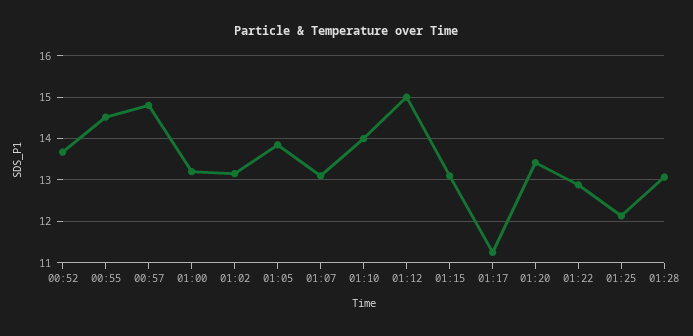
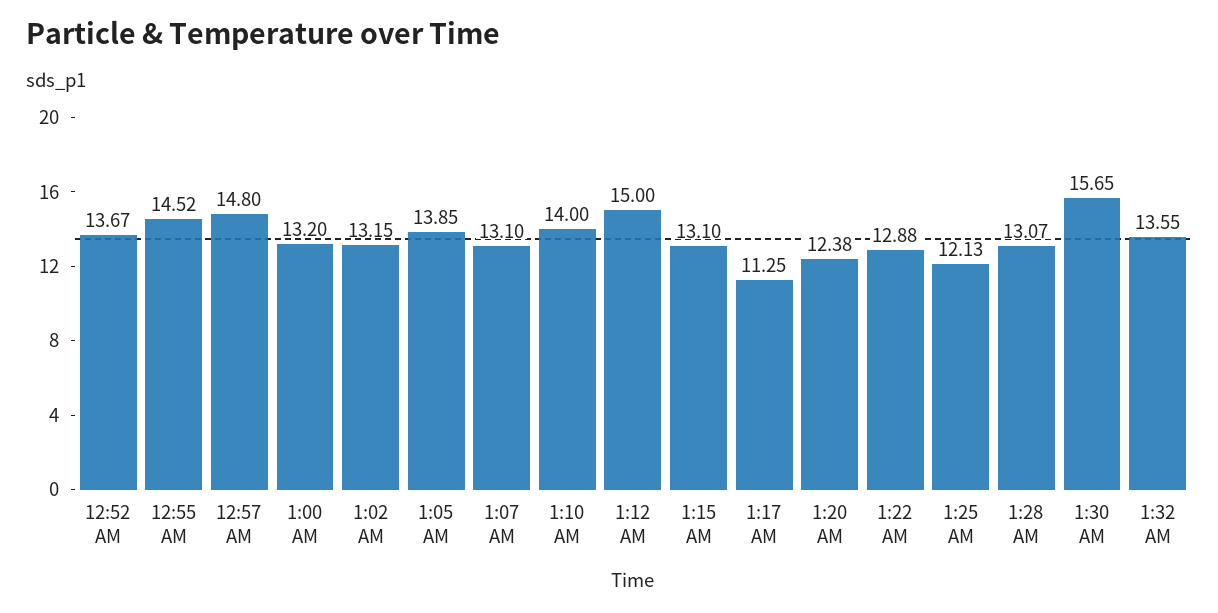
01:20: 13.4 -> 12.38
1:30 AM: none -> 15.65
1:32 AM: none -> 13.55

